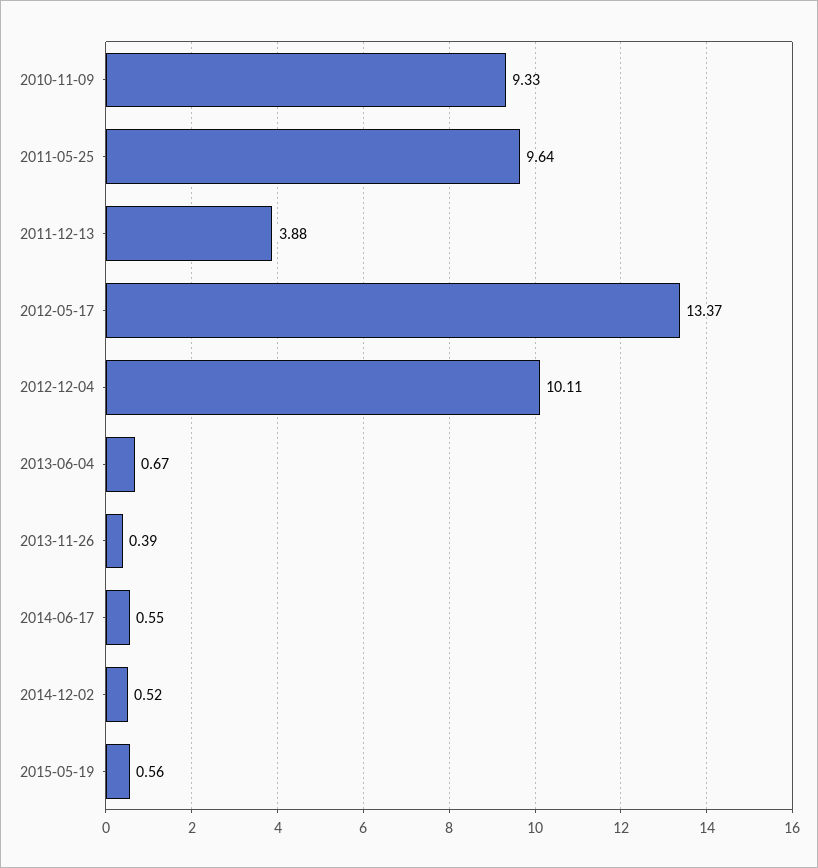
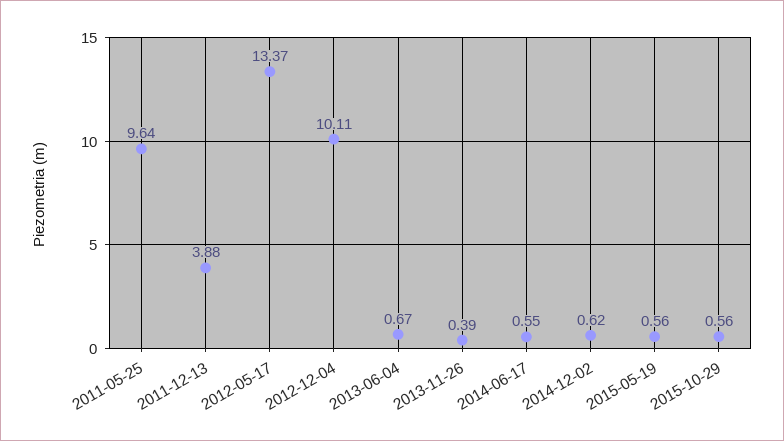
2010-11-09: 9.33 -> none
2014-12-02: 0.52 -> 0.62
2015-10-29: none -> 0.56

